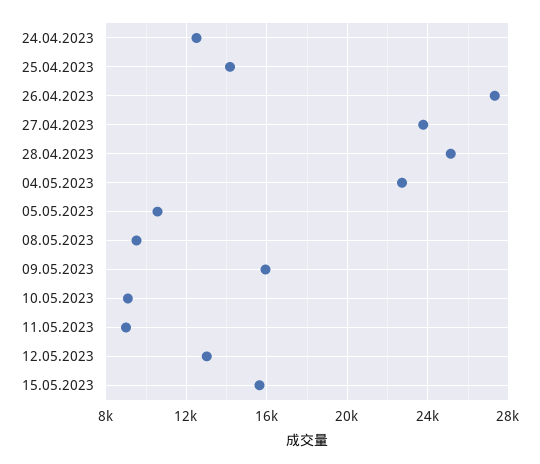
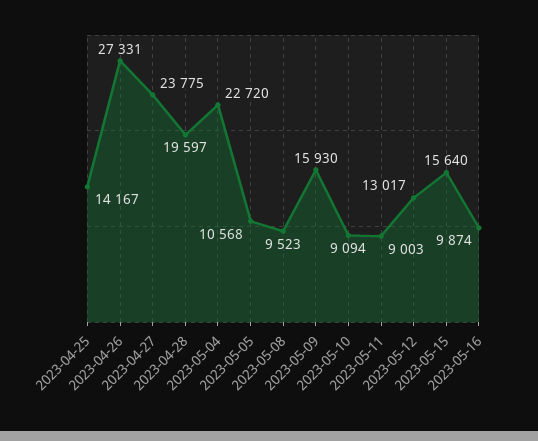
24.04.2023: 12500 -> none
28.04.2023: 25000 -> 19597
2023-05-16: none -> 9874

